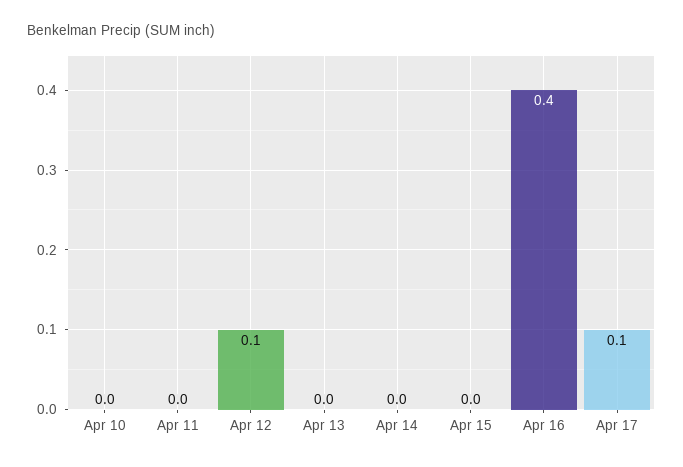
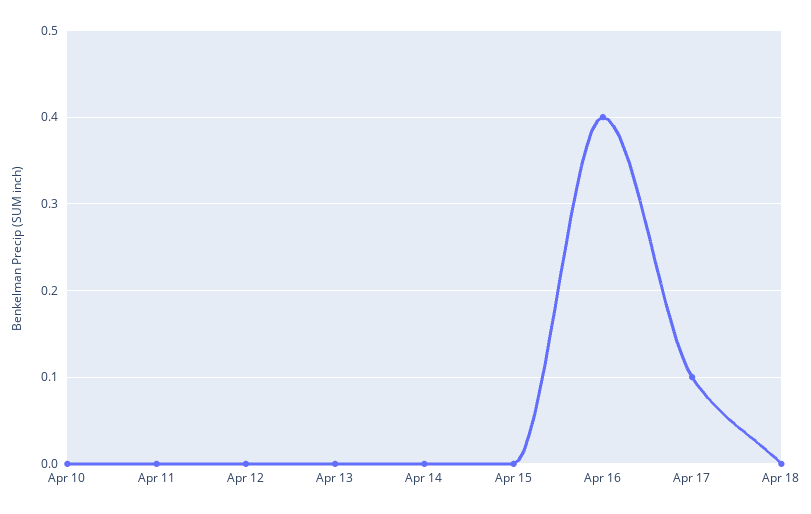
Apr 12: 0.1 -> 0
Apr 18: none -> 0

